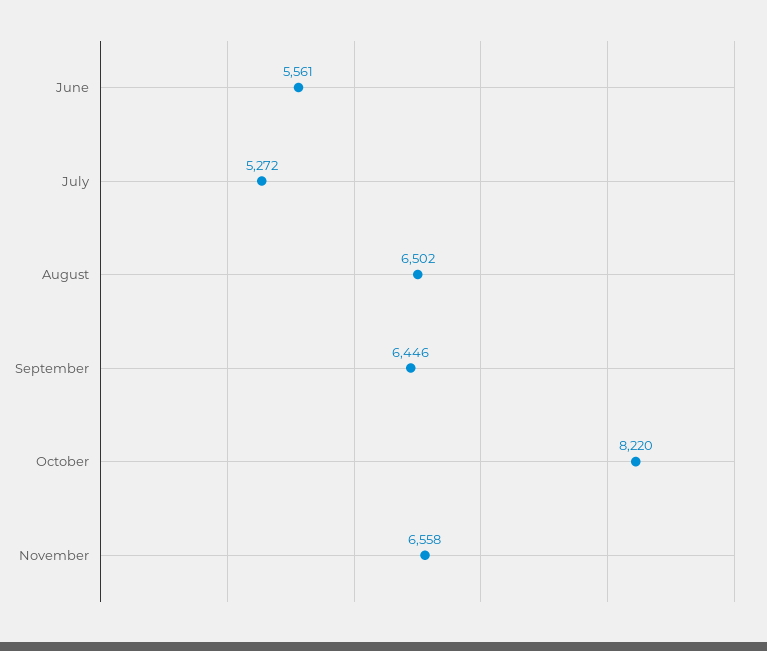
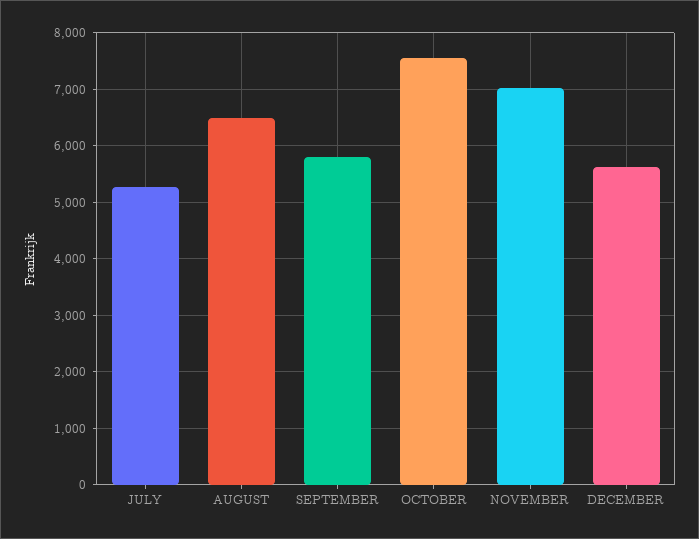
June: 5561 -> none
September: 6446 -> 5800
October: 8220 -> 7600
November: 6558 -> 7000
DECEMBER: none -> 5600

